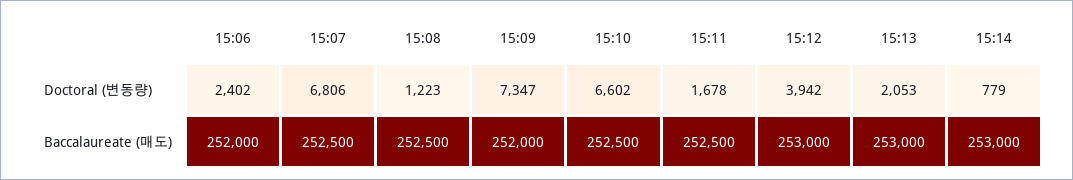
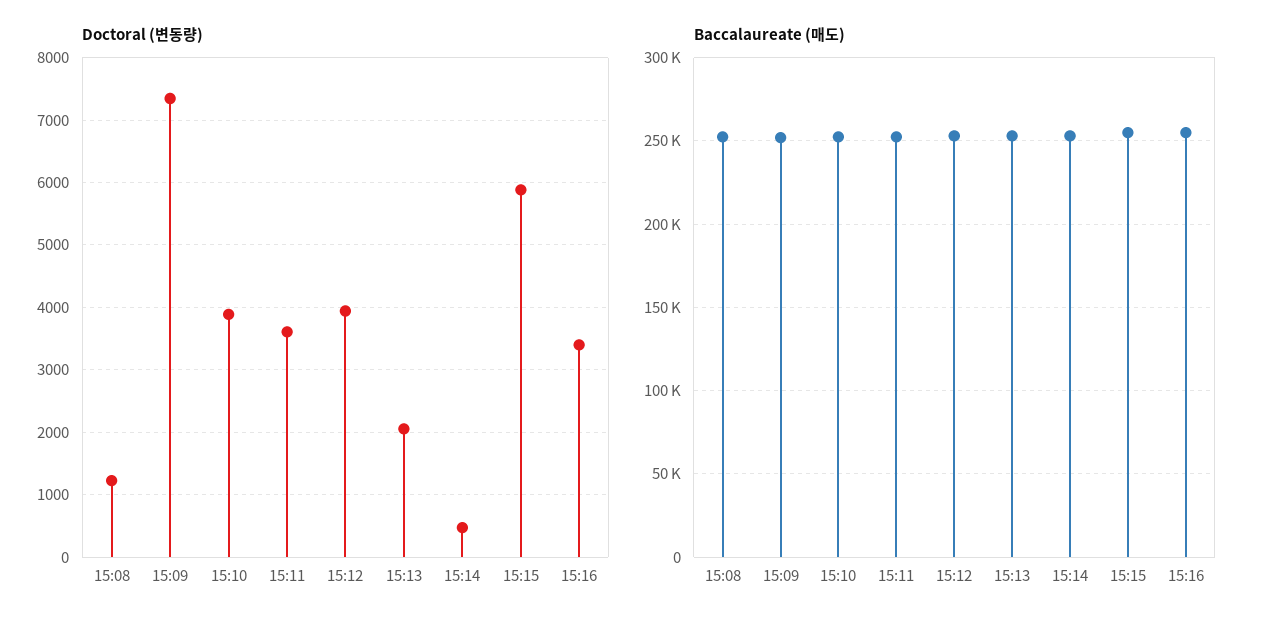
Doctoral (변동량), 15:06: 2402 -> none
Doctoral (변동량), 15:07: 6806 -> none
Doctoral (변동량), 15:10: 6602 -> 3900
Doctoral (변동량), 15:11: 1678 -> 3600
Doctoral (변동량), 15:14: 779 -> 500
Baccalaureate (매도), 15:06: 252000 -> none
Baccalaureate (매도), 15:07: 252500 -> none
Doctoral (변동량), 15:15: none -> 5900
Doctoral (변동량), 15:16: none -> 3400
Baccalaureate (매도), 15:15: none -> 255000
Baccalaureate (매도), 15:16: none -> 255000

